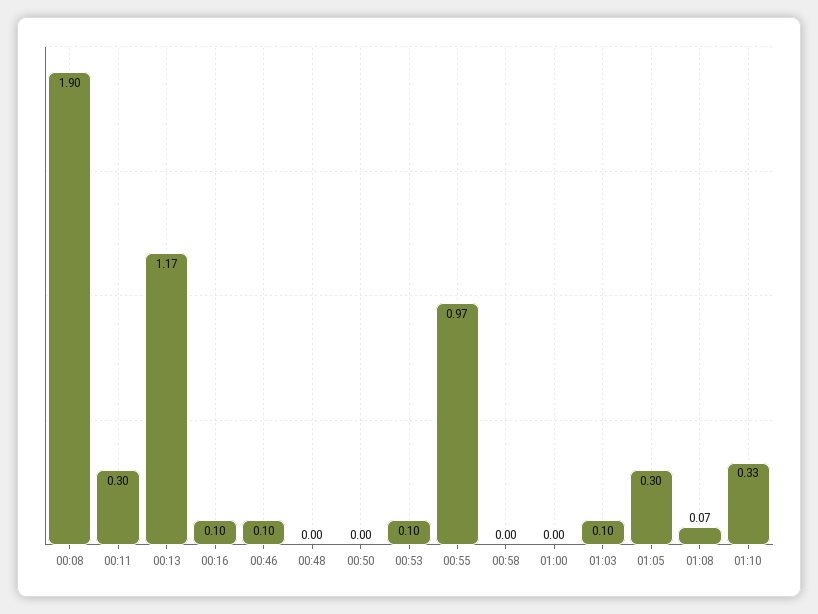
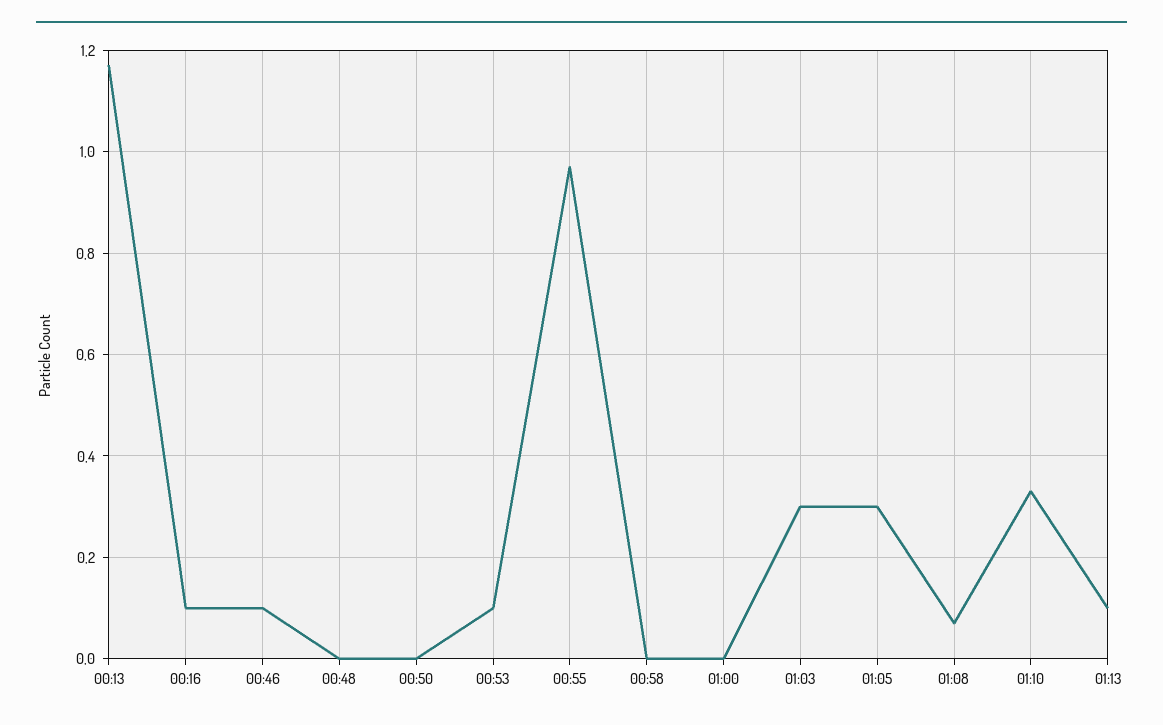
00:08: 1.9 -> none
00:11: 0.3 -> none
01:03: 0.1 -> 0.3
01:13: none -> 0.1

